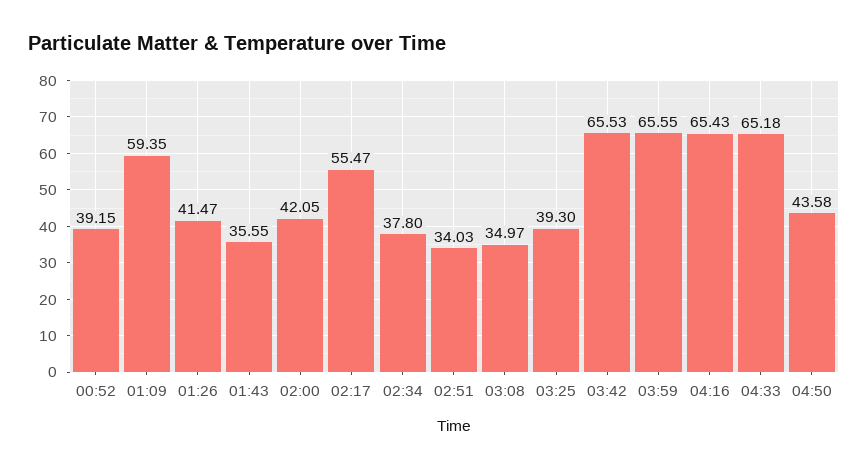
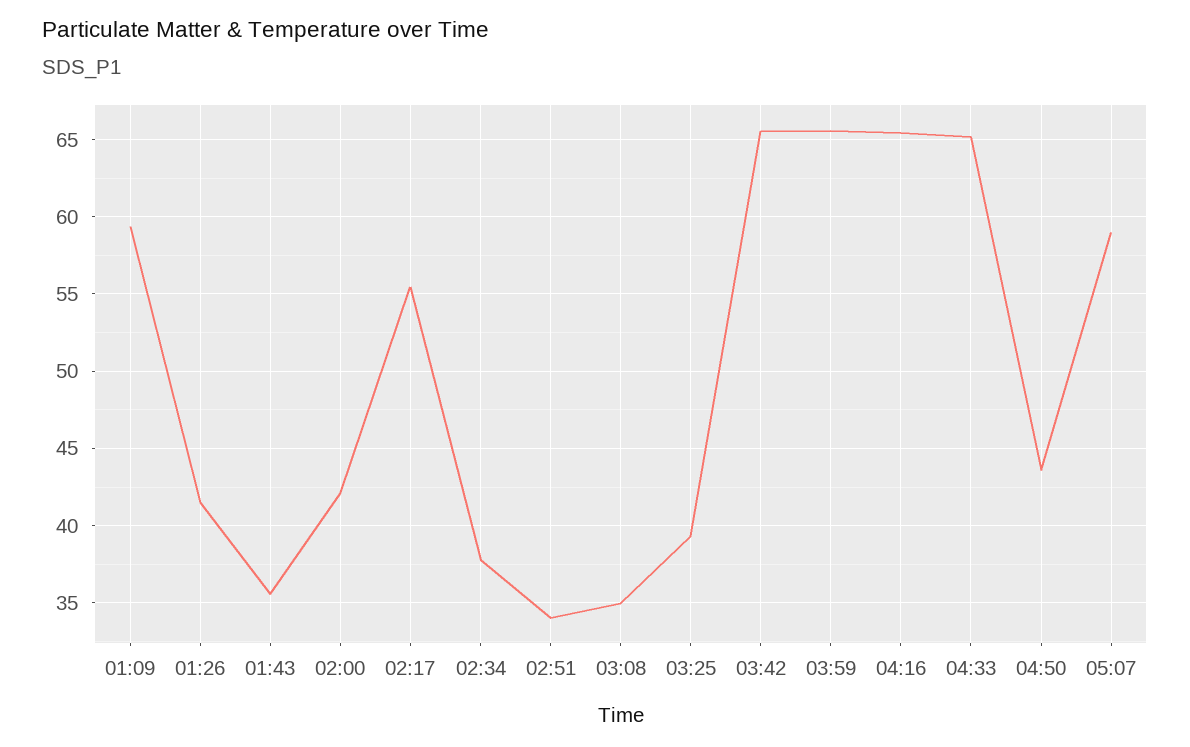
00:52: 39.15 -> none
05:07: none -> 59

